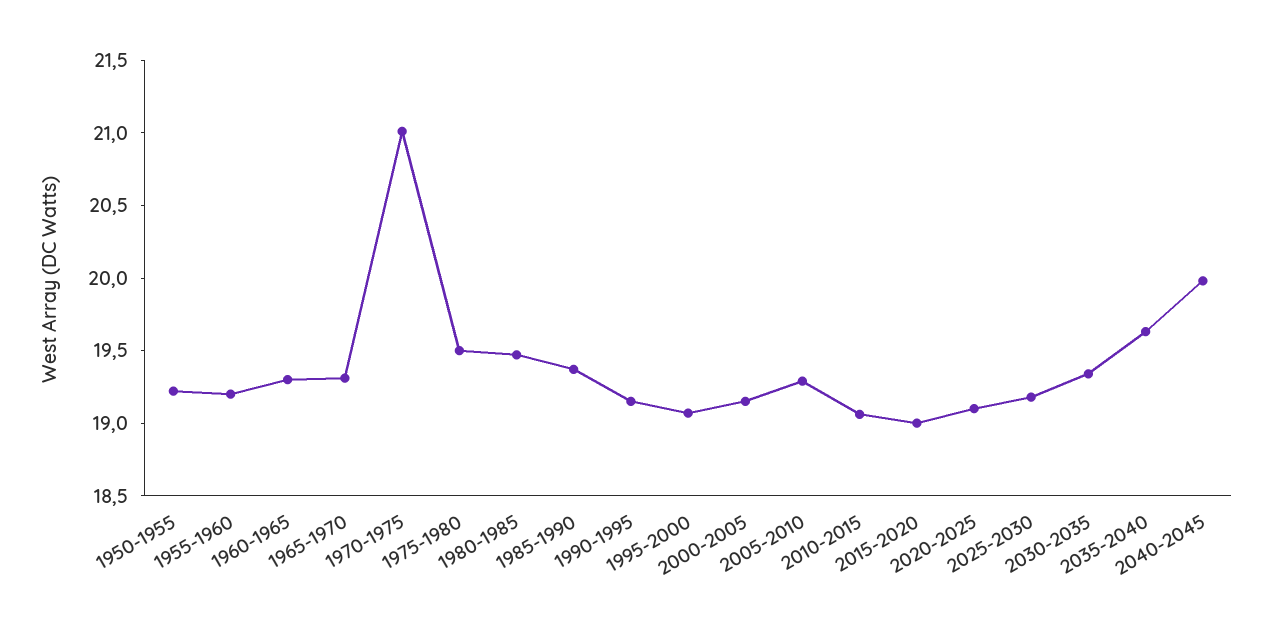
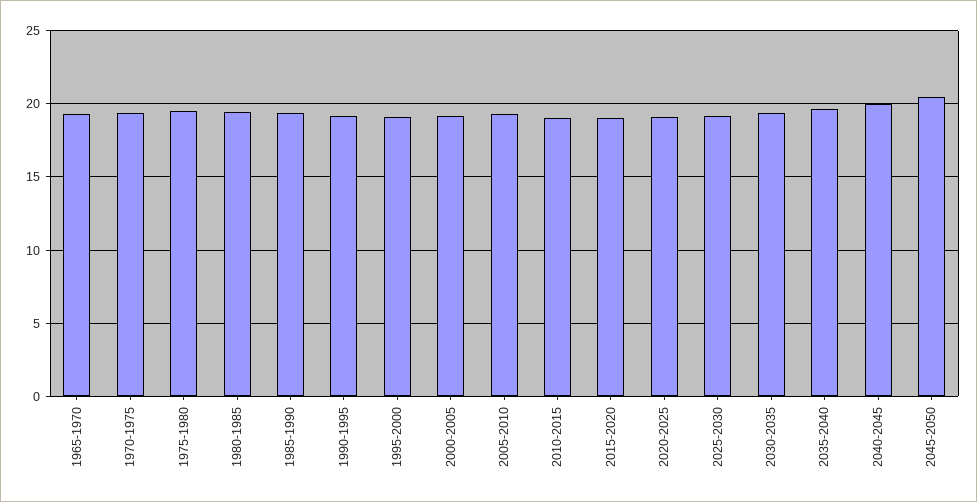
1950-1955: 19.2 -> none
1955-1960: 19.2 -> none
1960-1965: 19.3 -> none
1970-1975: 21 -> 19.5
2045-2050: none -> 20.5

